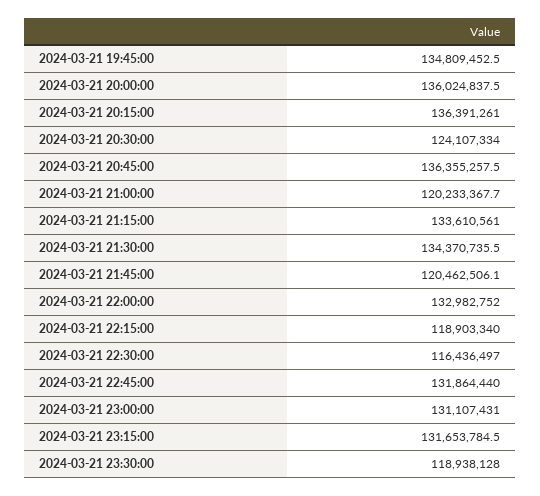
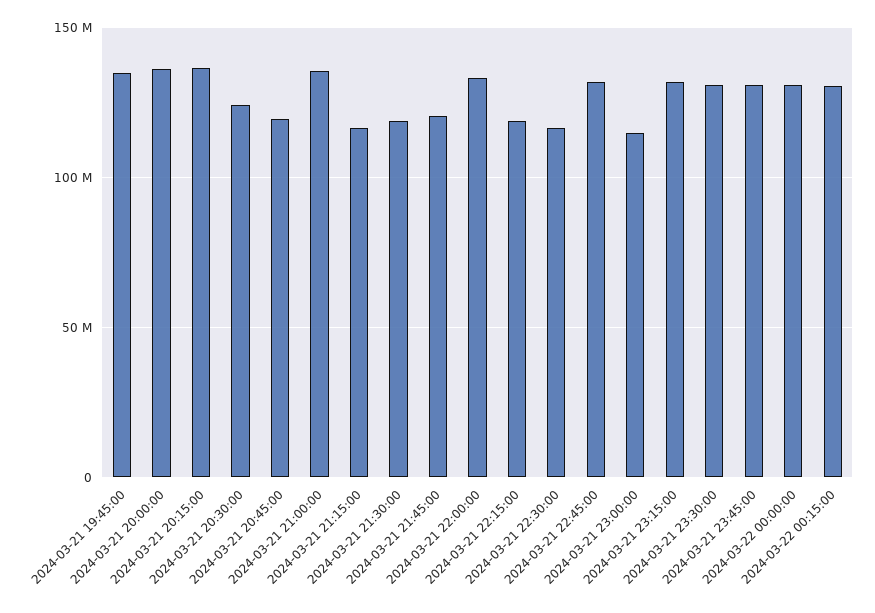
2024-03-21 20:45:00: 136355257.5 -> 120000000
2024-03-21 21:00:00: 120233367.7 -> 135000000
2024-03-21 21:15:00: 133610561 -> 115000000
2024-03-21 21:30:00: 134370735.5 -> 120000000
2024-03-21 23:00:00: 131107431 -> 115000000
2024-03-21 23:30:00: 118938128 -> 130000000
2024-03-21 23:45:00: none -> 130000000
2024-03-22 00:00:00: none -> 130000000
2024-03-22 00:15:00: none -> 130000000

